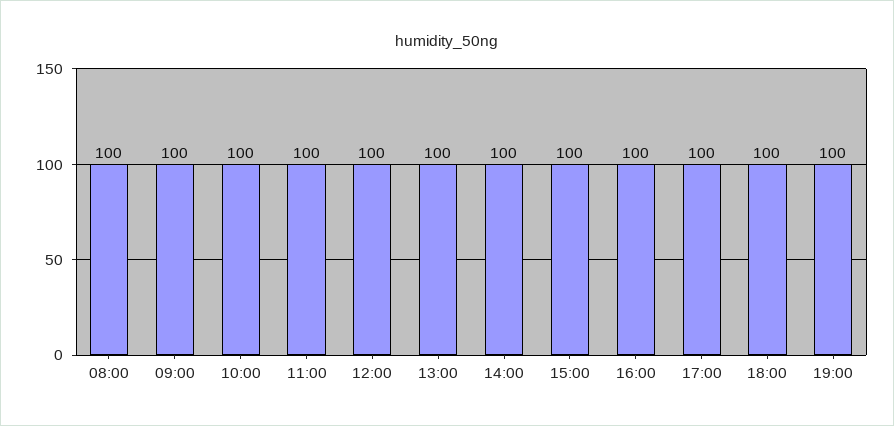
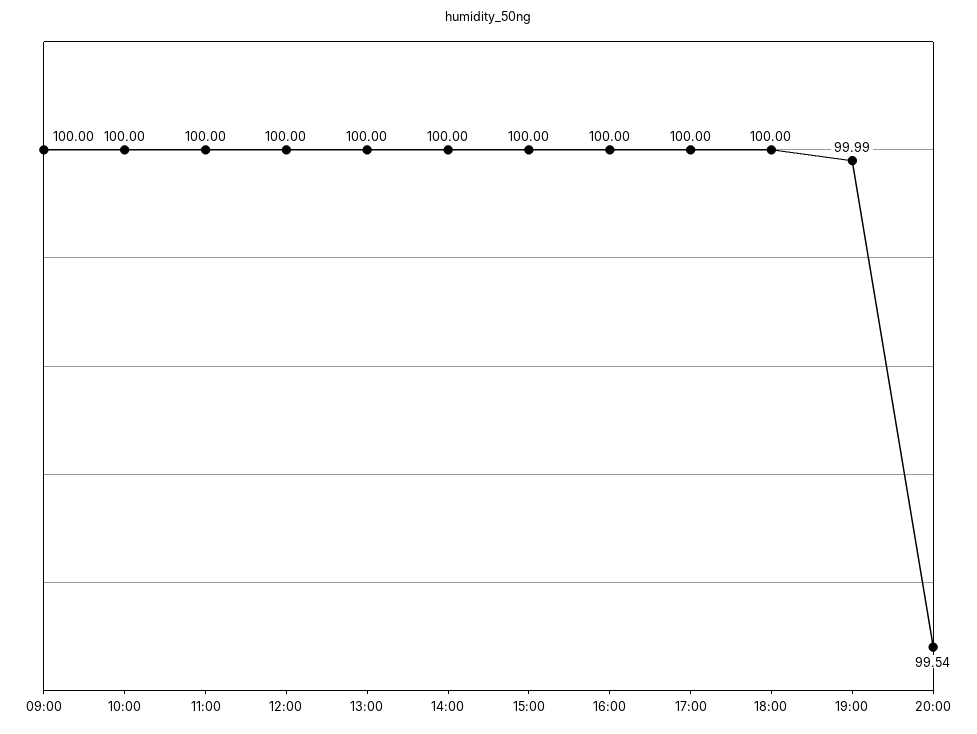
08:00: 100 -> none
19:00: 100 -> 99.99
20:00: none -> 99.54

